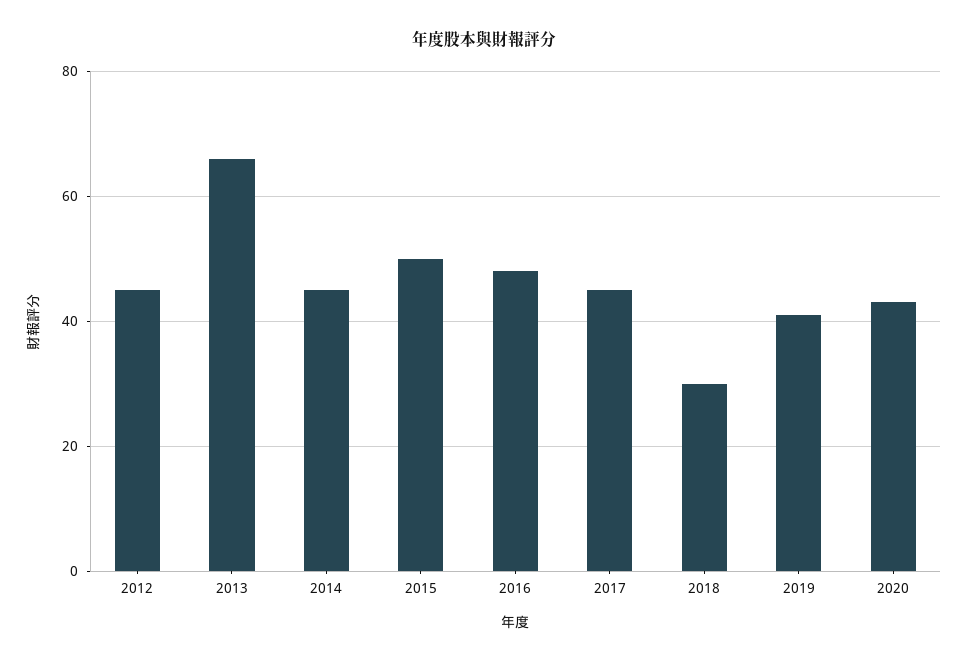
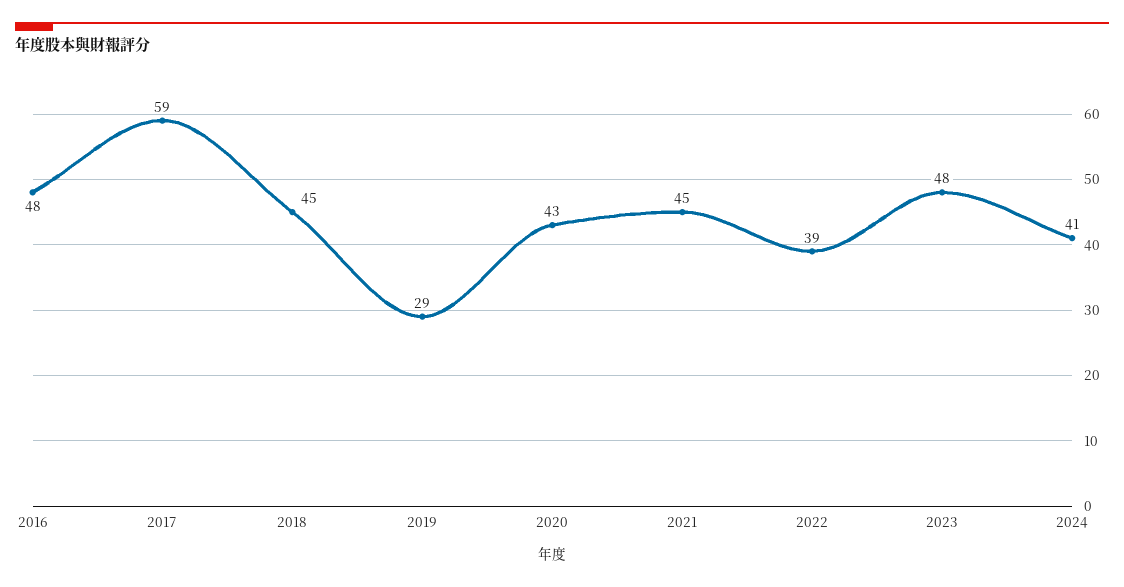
2012: 45 -> none
2013: 65 -> none
2014: 45 -> none
2015: 50 -> none
2017: 45 -> 59
2018: 30 -> 45
2019: 40 -> 29
2021: none -> 45
2022: none -> 39
2023: none -> 48
2024: none -> 41

